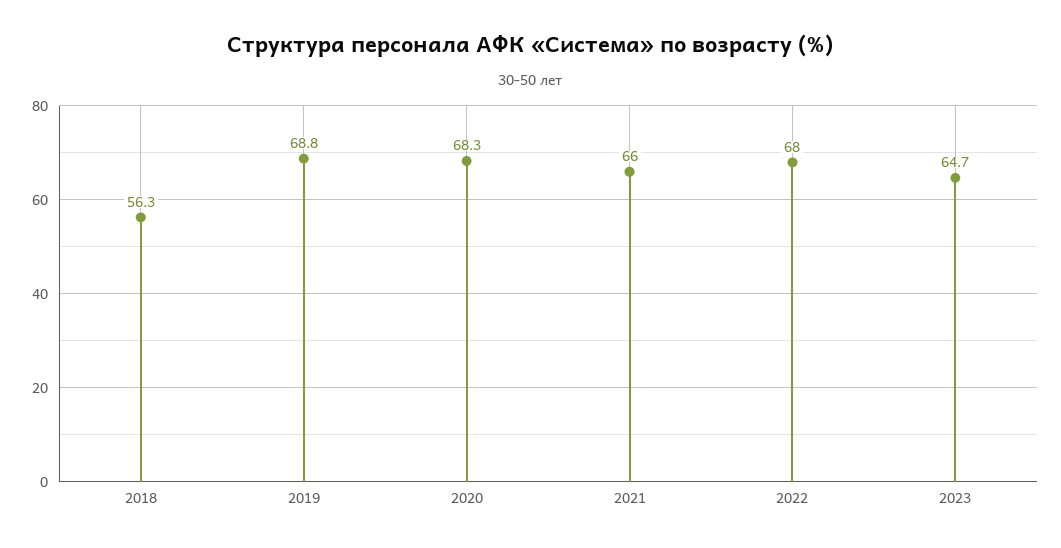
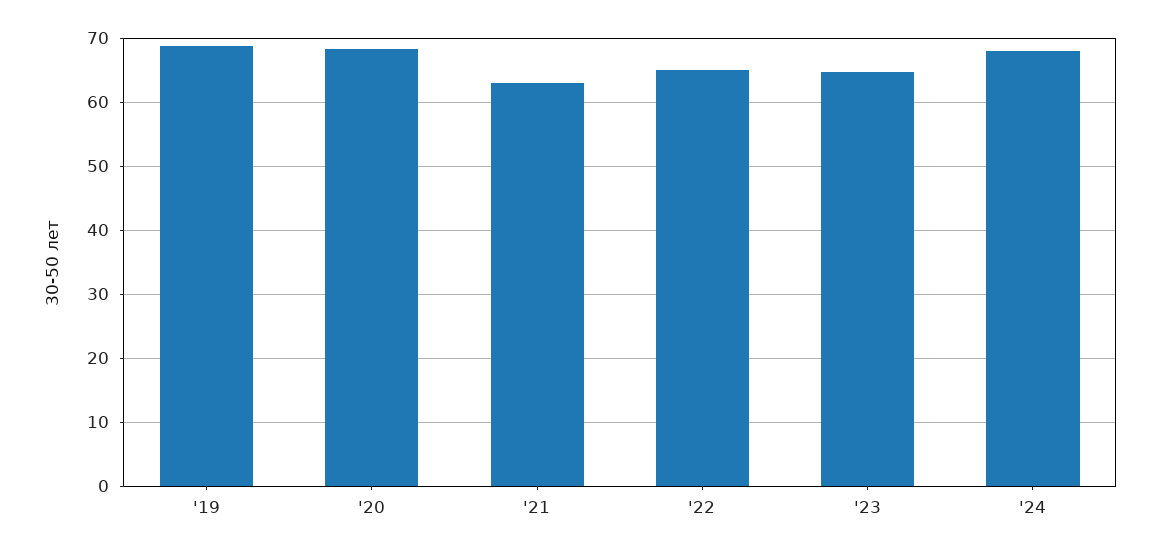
2018: 56.3 -> none
2021: 66 -> 63
2022: 68 -> 65
'24: none -> 68

